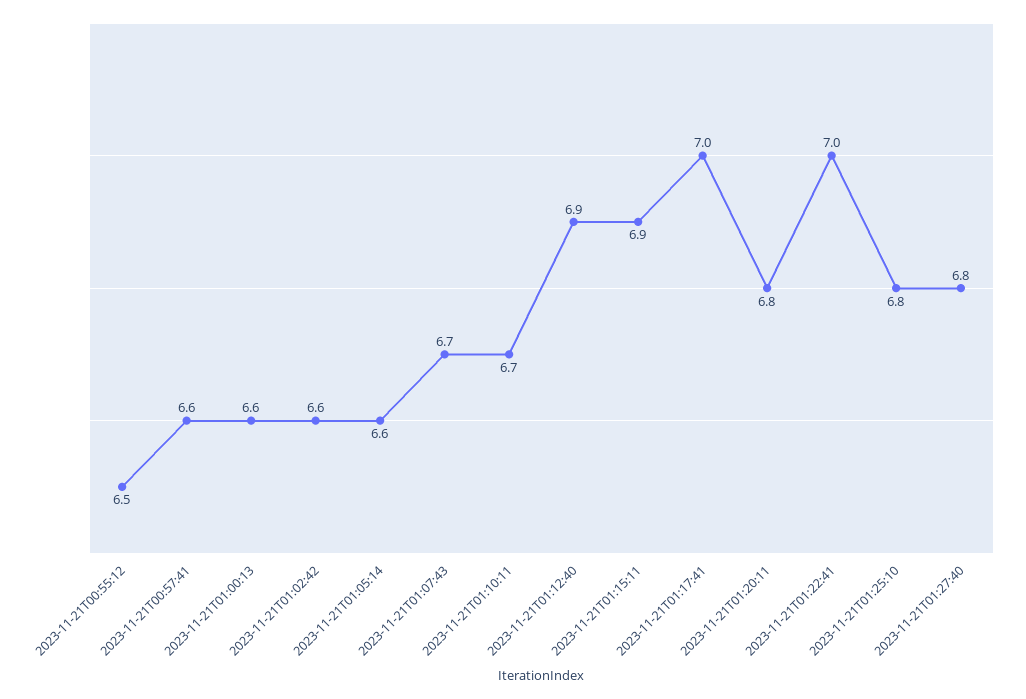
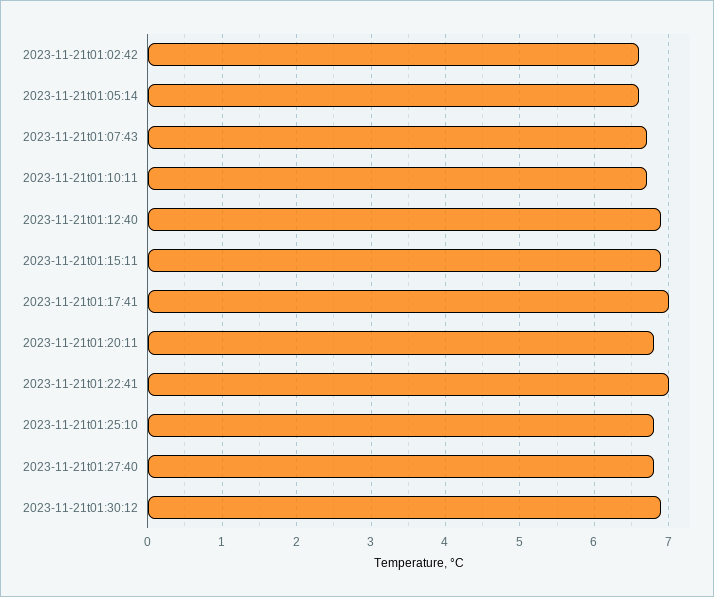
2023-11-21T00:55:12: 6.5 -> none
2023-11-21T00:57:41: 6.6 -> none
2023-11-21T01:00:13: 6.6 -> none
2023-11-21t01:30:12: none -> 6.9

